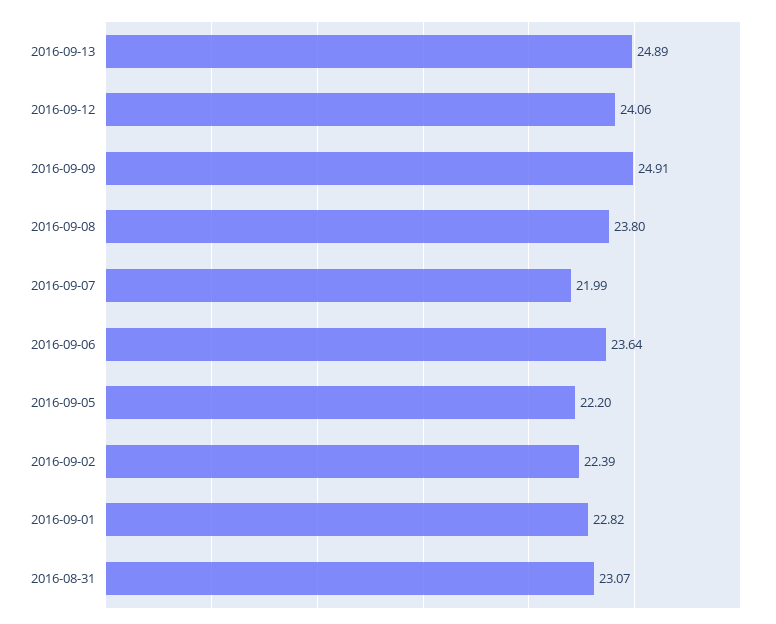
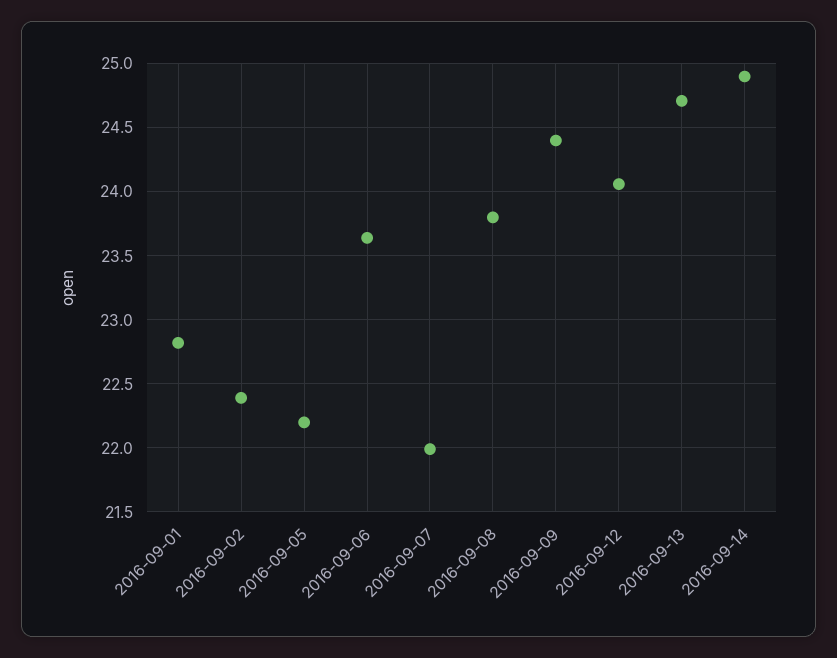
2016-09-13: 24.89 -> 24.7
2016-09-09: 24.91 -> 24.4
2016-08-31: 23.07 -> none
2016-09-14: none -> 24.9

